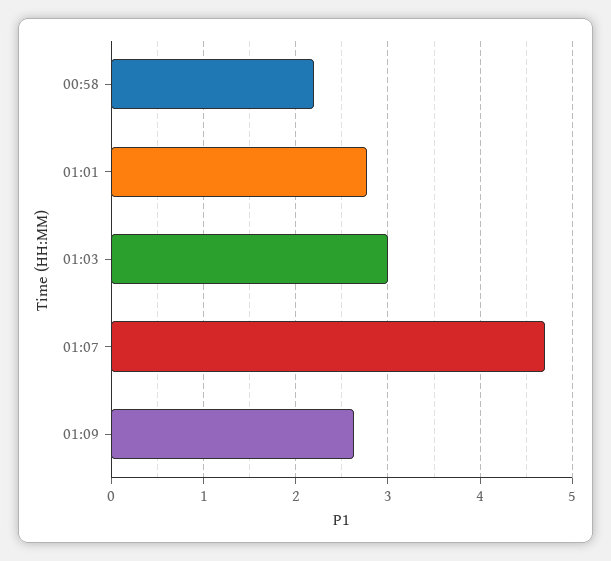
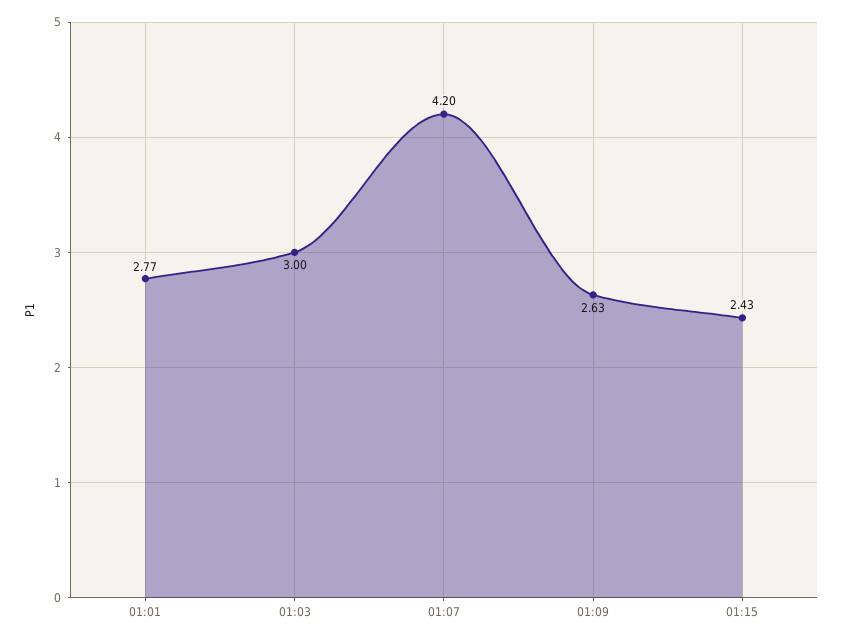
00:58: 2.2 -> none
01:07: 4.7 -> 4.2
01:15: none -> 2.43

